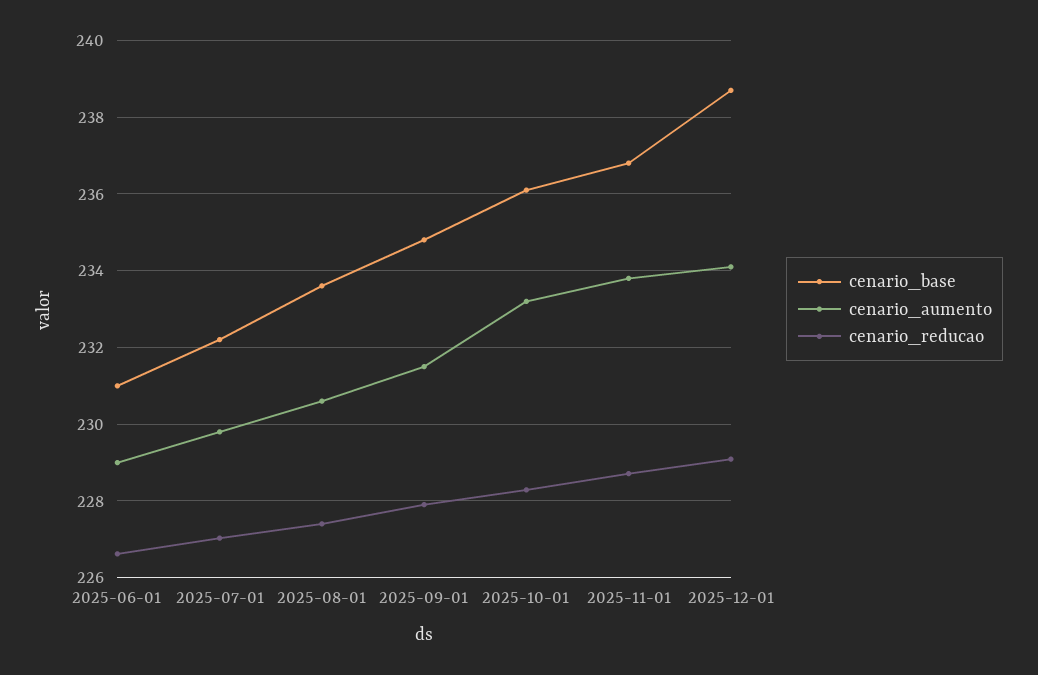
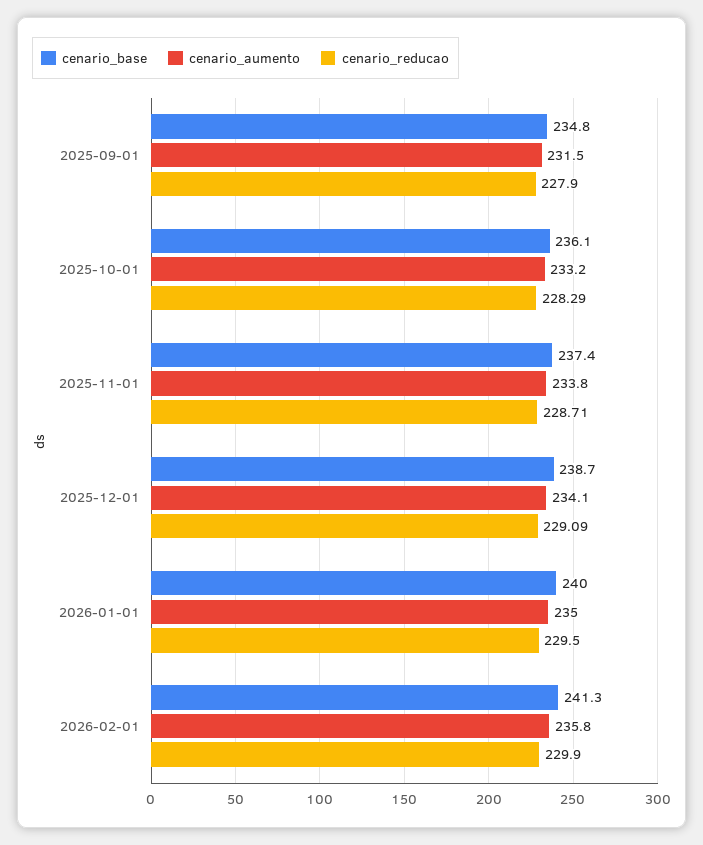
cenario_base, 2025-06-01: 231 -> none
cenario_aumento, 2025-06-01: 229 -> none
cenario_reducao, 2025-06-01: 226.6 -> none
cenario_base, 2025-07-01: 232.2 -> none
cenario_aumento, 2025-07-01: 229.8 -> none
cenario_reducao, 2025-07-01: 227 -> none
cenario_base, 2025-08-01: 233.6 -> none
cenario_aumento, 2025-08-01: 230.6 -> none
cenario_reducao, 2025-08-01: 227.4 -> none
cenario_base, 2025-11-01: 236.8 -> 237.4
cenario_base, 2026-01-01: none -> 240
cenario_aumento, 2026-01-01: none -> 235
cenario_reducao, 2026-01-01: none -> 229.5
cenario_base, 2026-02-01: none -> 241.3
cenario_aumento, 2026-02-01: none -> 235.8
cenario_reducao, 2026-02-01: none -> 229.9

